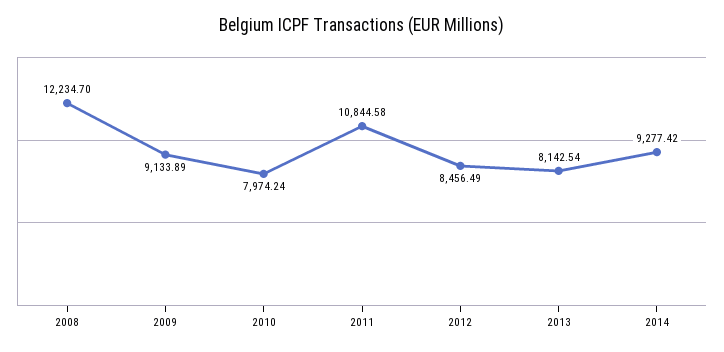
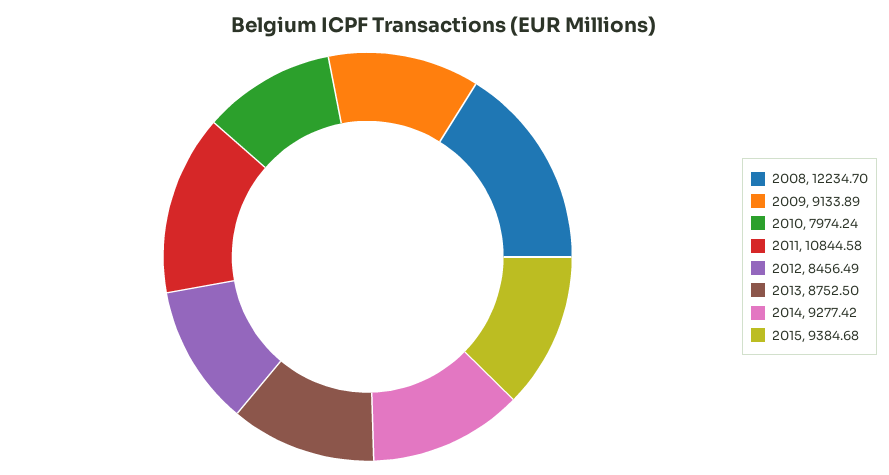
2013: 8142.54 -> 8752.5
2015: none -> 9384.68

